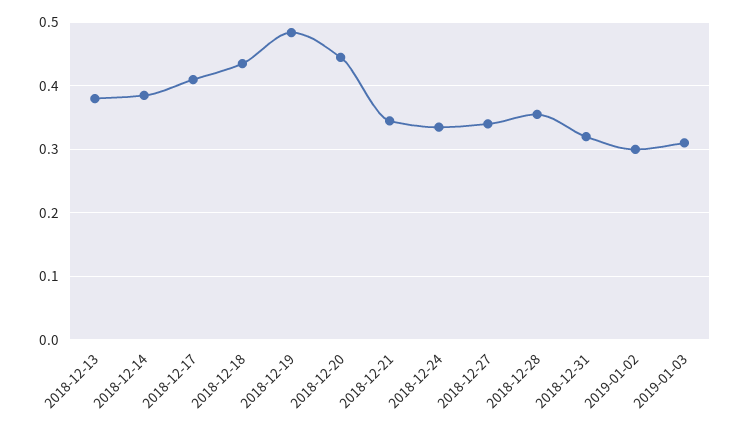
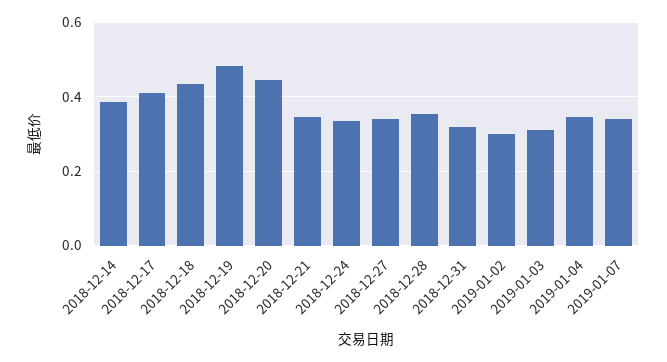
2018-12-13: 0.38 -> none
2019-01-04: none -> 0.34
2019-01-07: none -> 0.34

